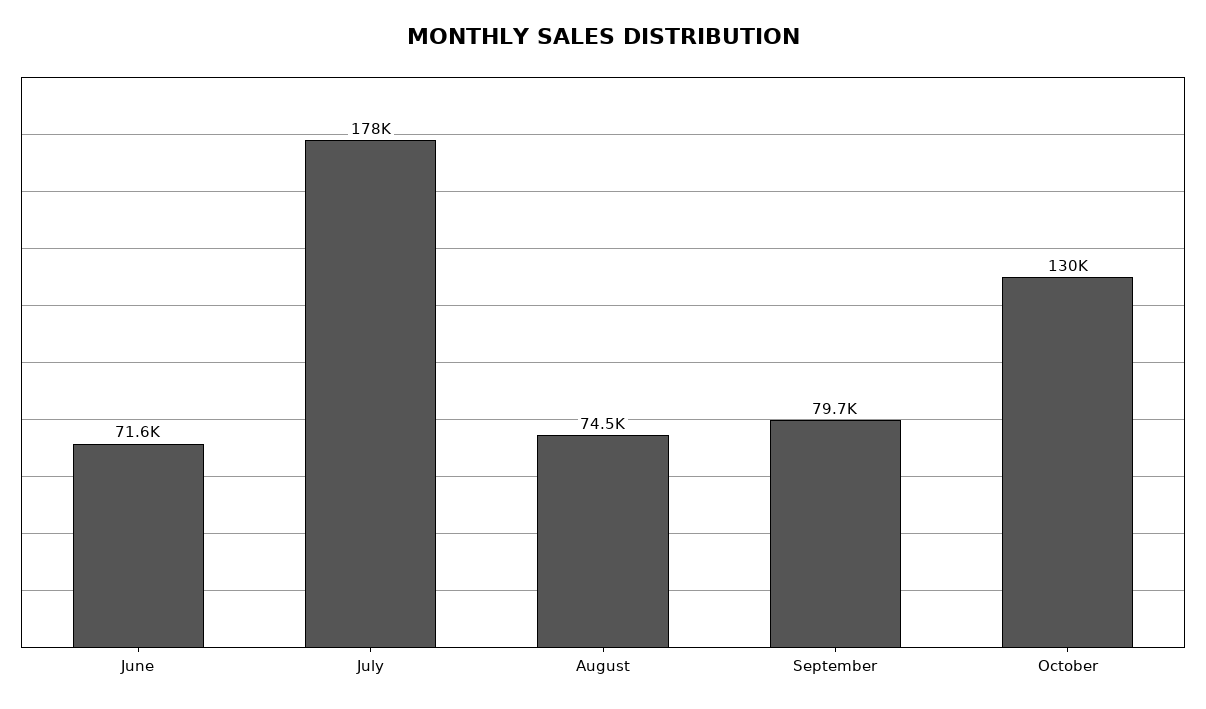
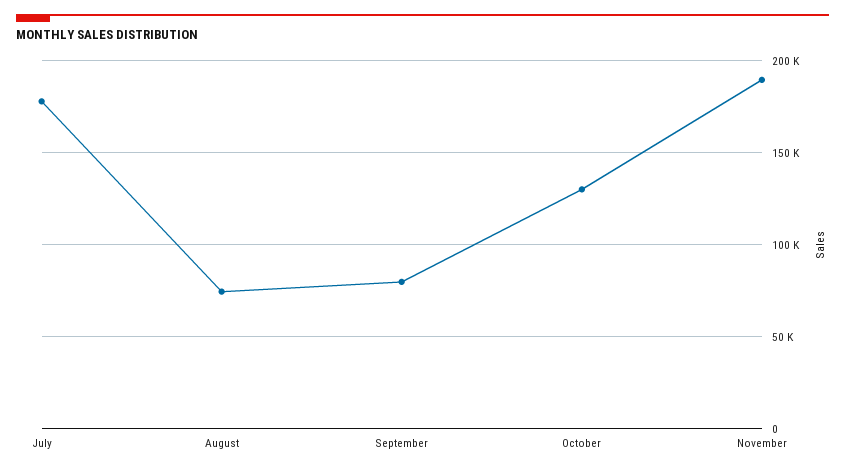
June: 71600 -> none
November: none -> 190000

